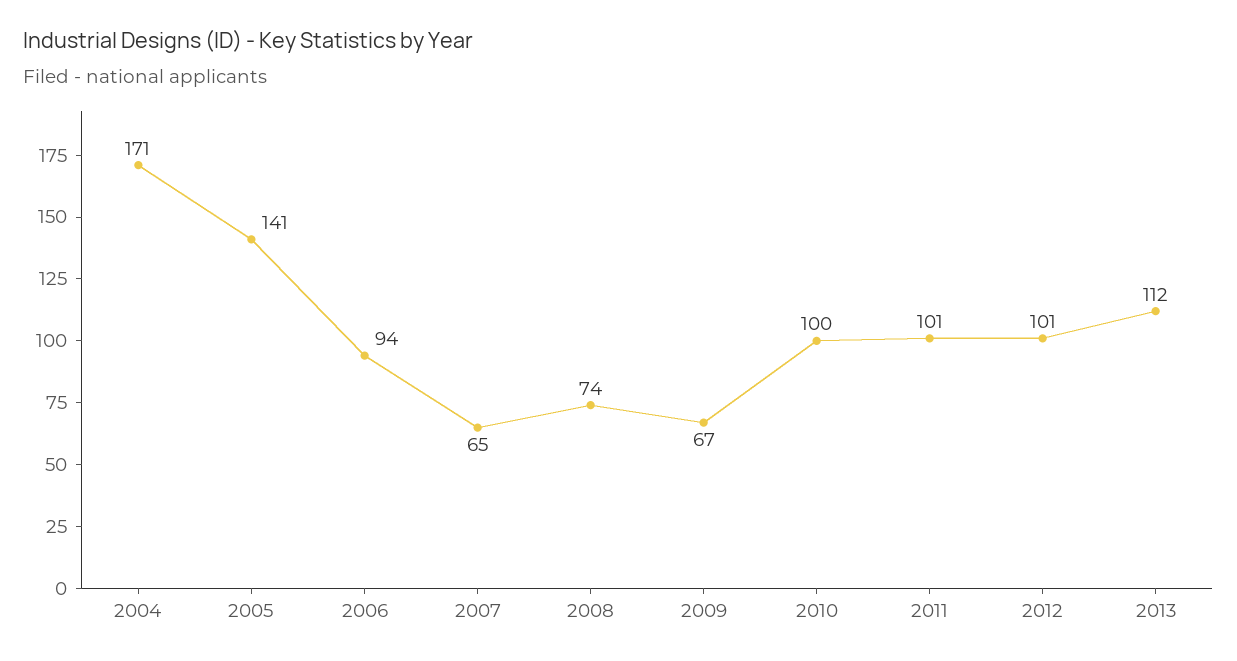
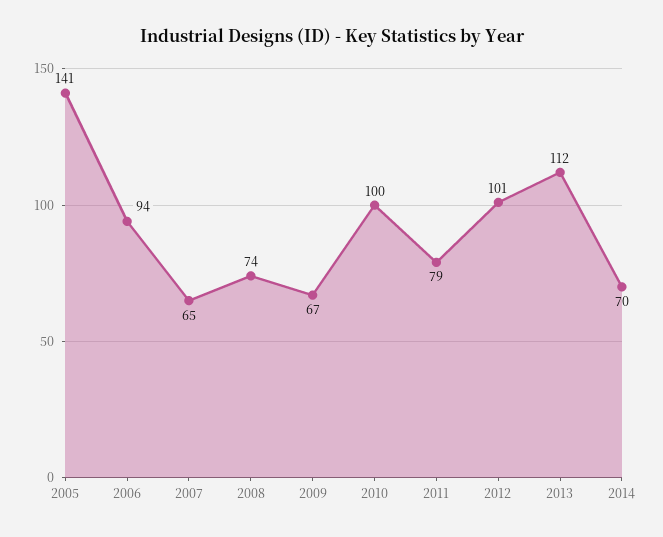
2004: 171 -> none
2011: 101 -> 79
2014: none -> 70

